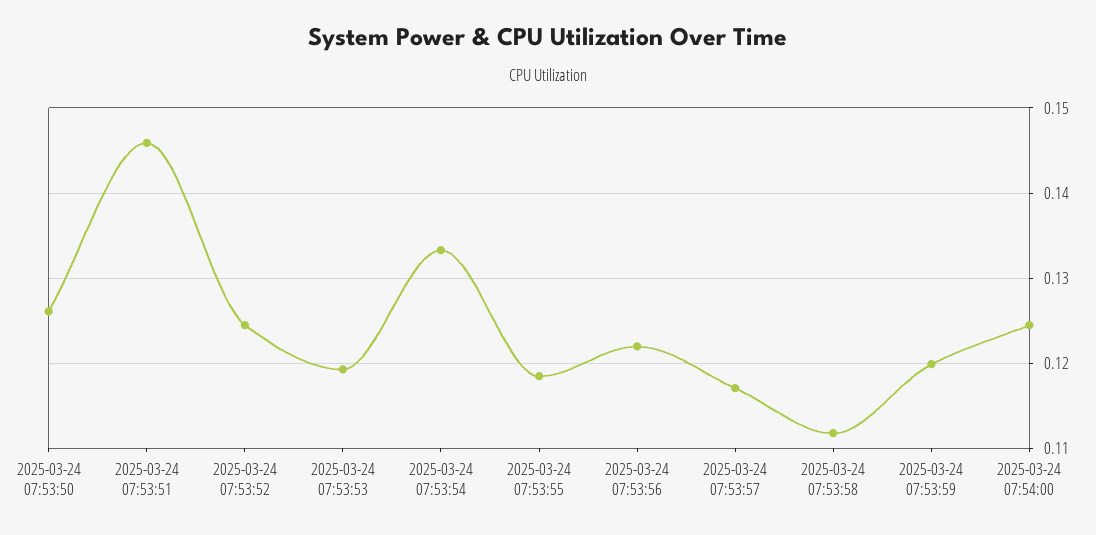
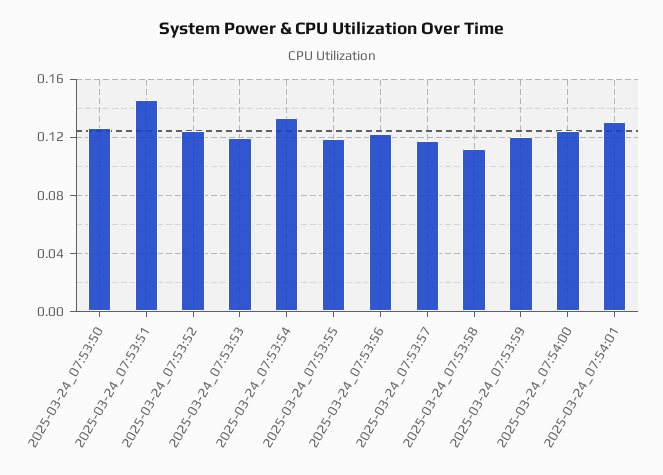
2025-03-24_07:54:01: none -> 0.13

